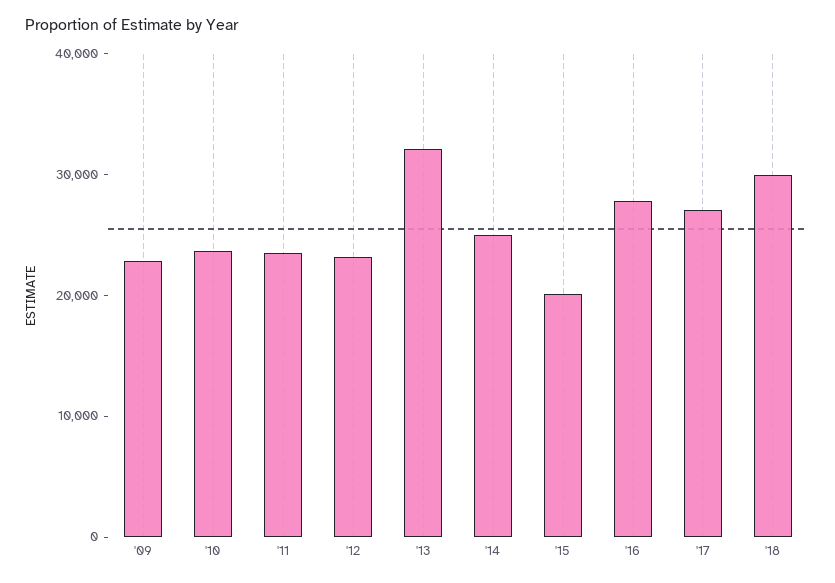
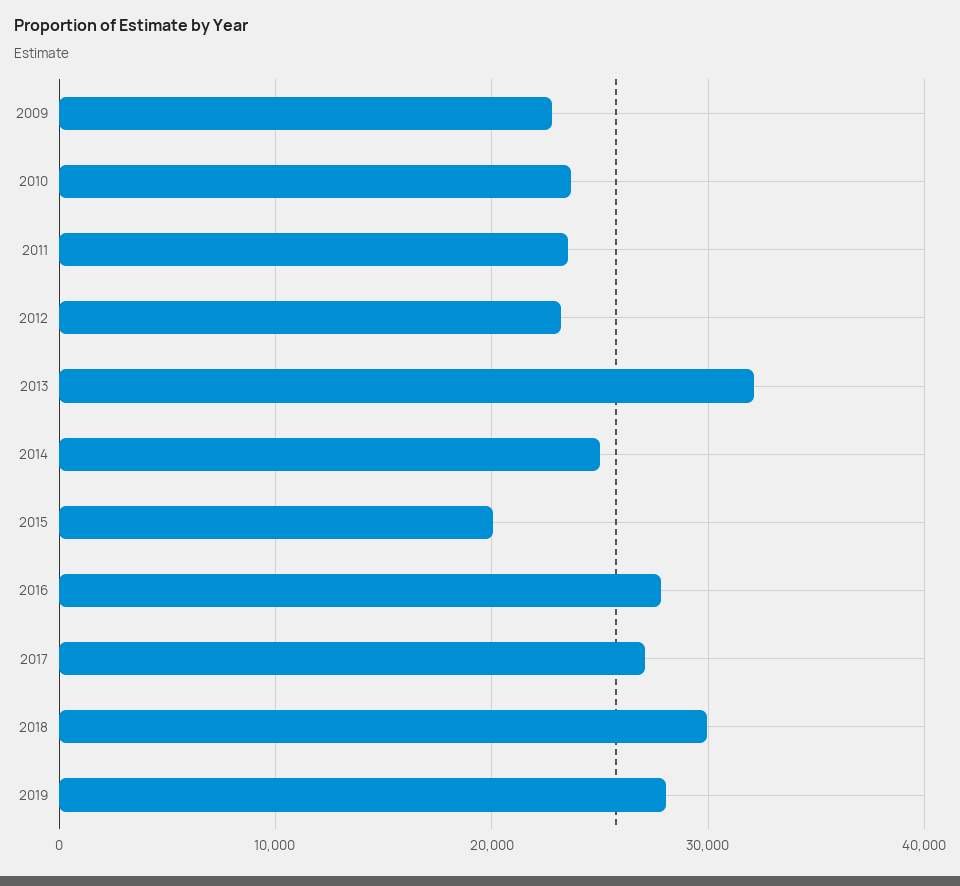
2019: none -> 28000

